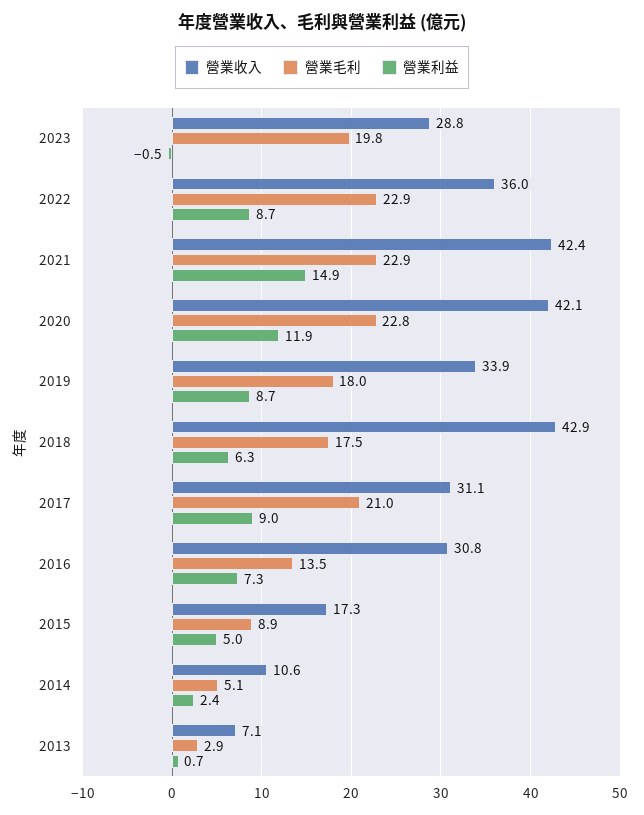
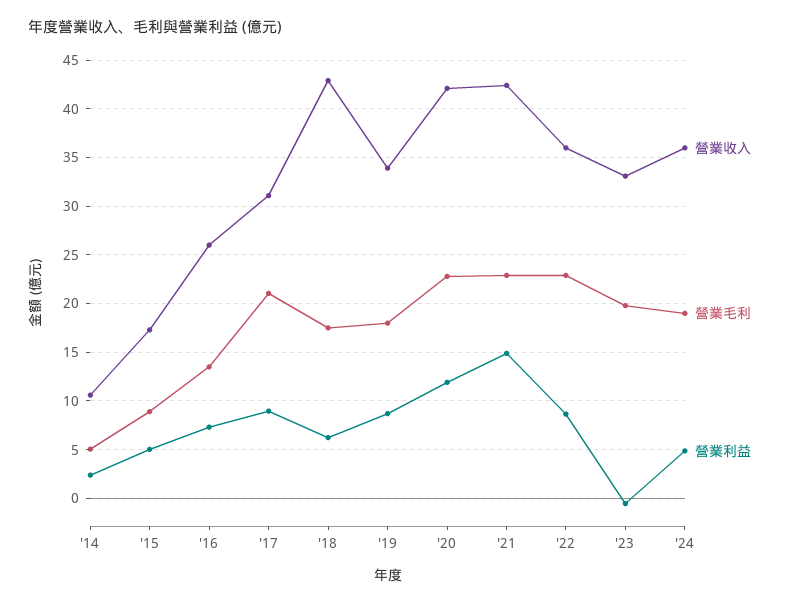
營業收入, 2023: 28.8 -> 33
營業收入, 2016: 30.8 -> 26
營業收入, 2013: 7.1 -> none
營業毛利, 2013: 2.9 -> none
營業利益, 2013: 0.7 -> none
營業收入, '24: none -> 36
營業毛利, '24: none -> 19
營業利益, '24: none -> 5

